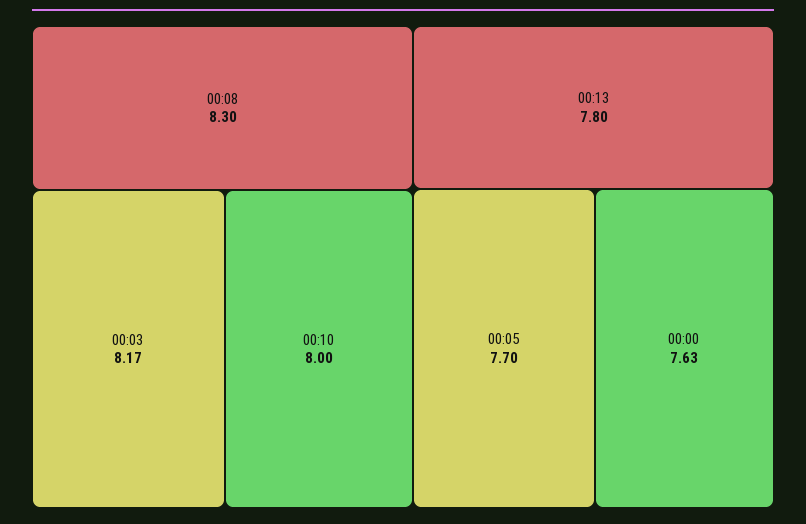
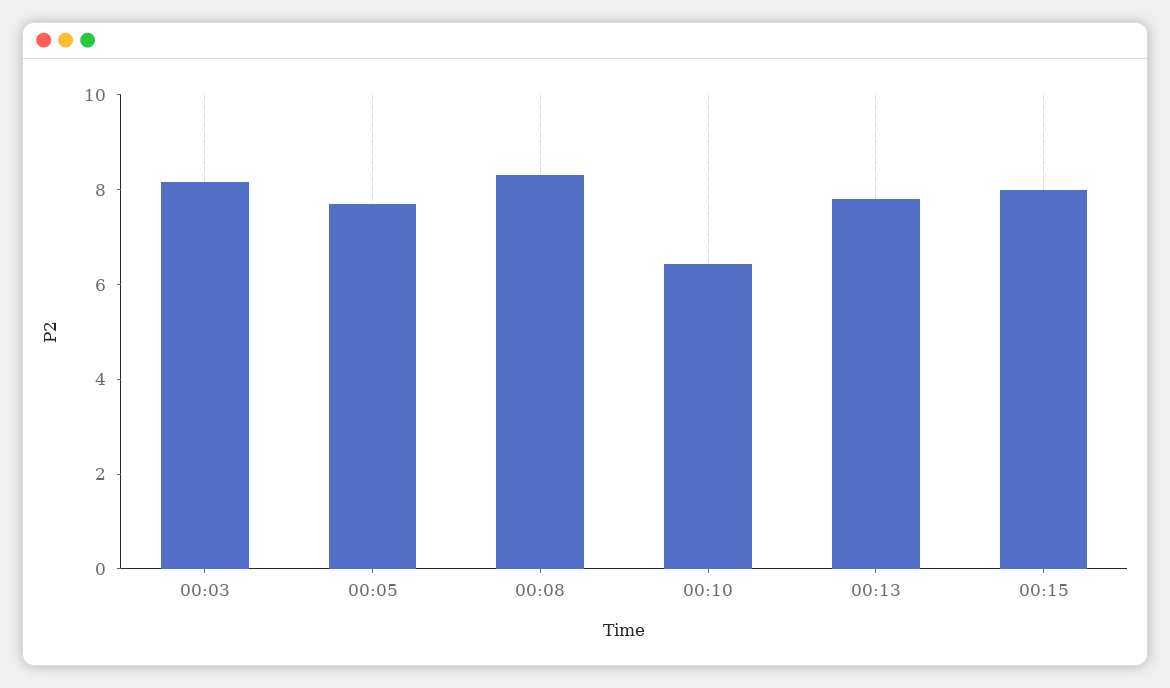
00:10: 8 -> 6.5
00:00: 7.63 -> none
00:15: none -> 8

